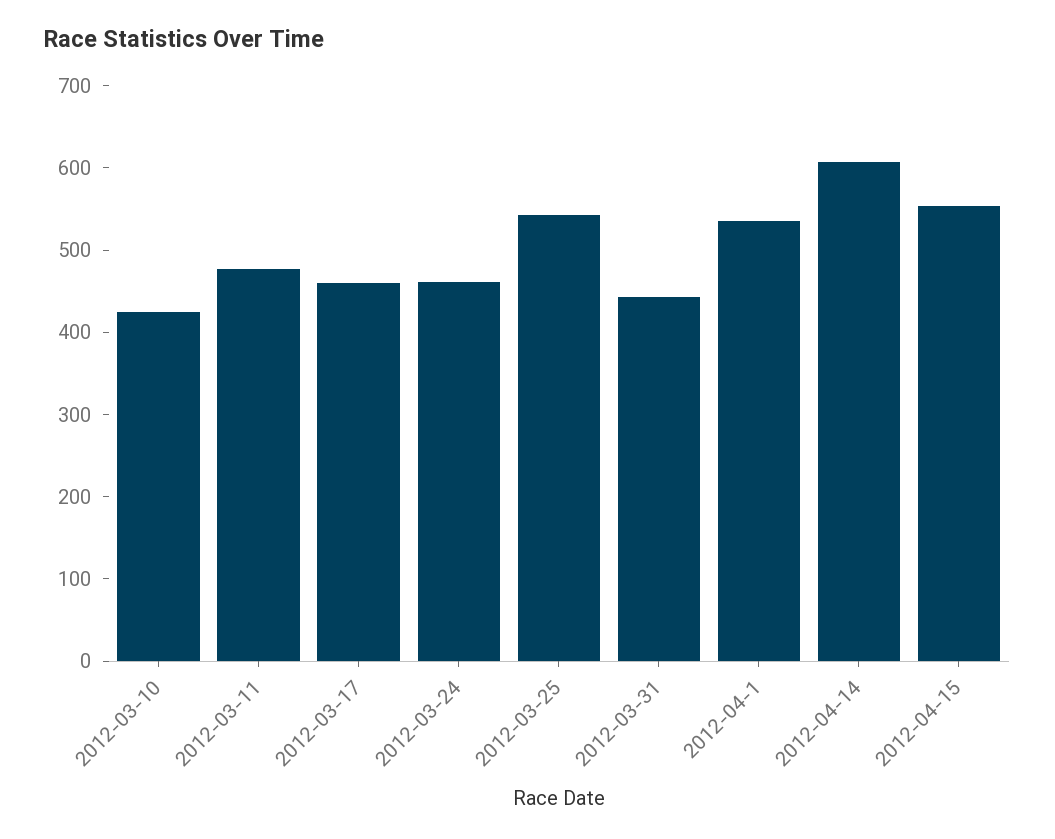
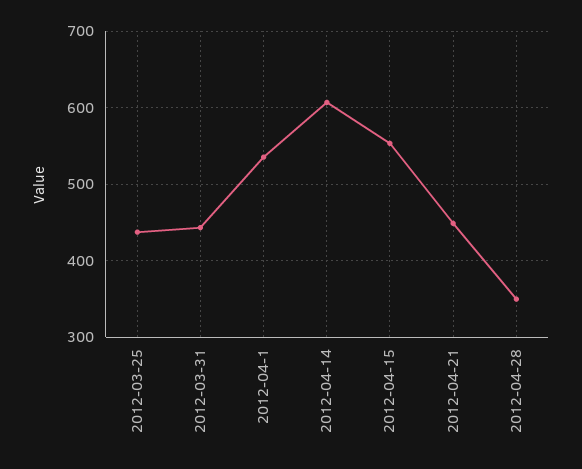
2012-03-10: 420 -> none
2012-03-11: 480 -> none
2012-03-17: 460 -> none
2012-03-24: 460 -> none
2012-03-25: 540 -> 440
2012-04-21: none -> 450
2012-04-28: none -> 350

